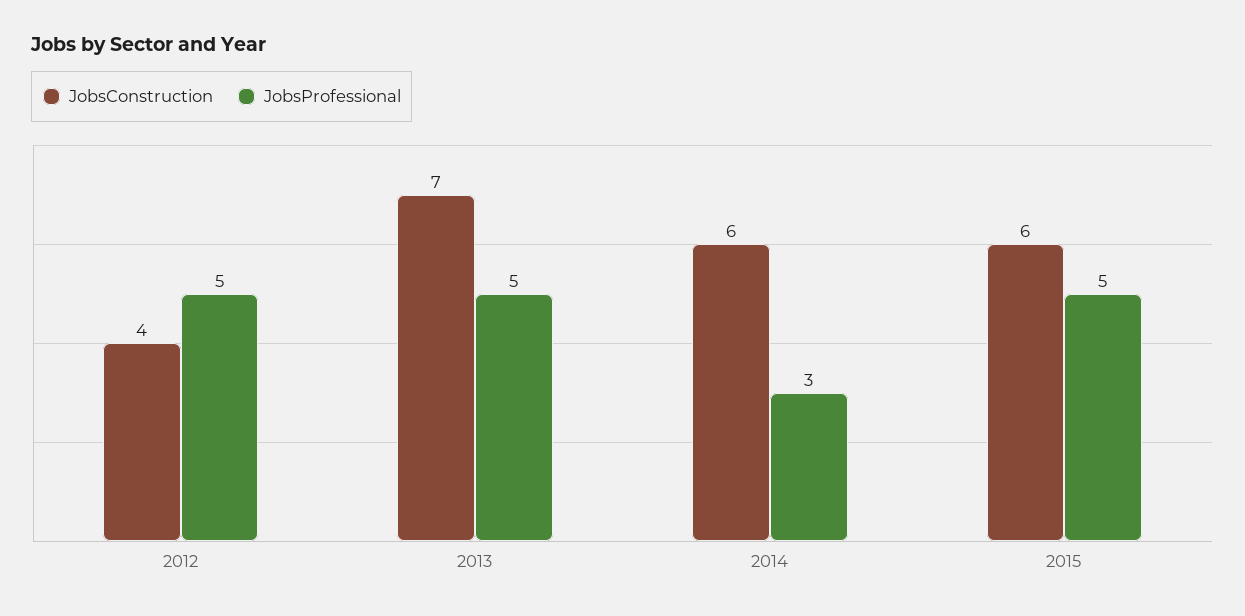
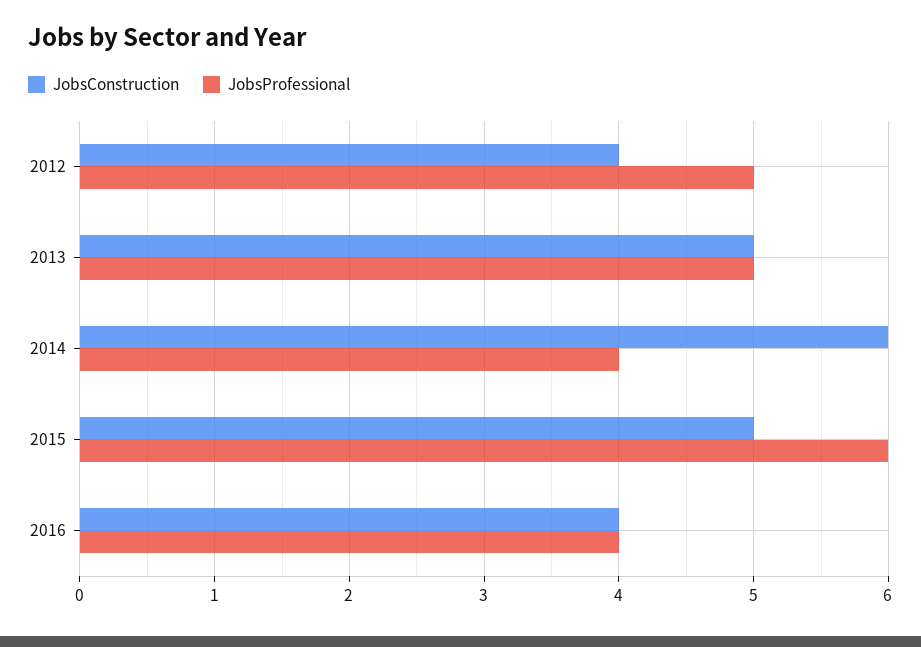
JobsConstruction, 2013: 7 -> 5
JobsProfessional, 2014: 3 -> 4
JobsConstruction, 2015: 6 -> 5
JobsProfessional, 2015: 5 -> 6
JobsConstruction, 2016: none -> 4
JobsProfessional, 2016: none -> 4

